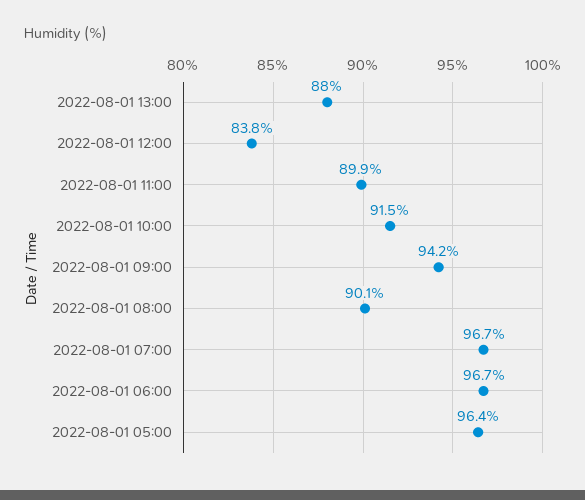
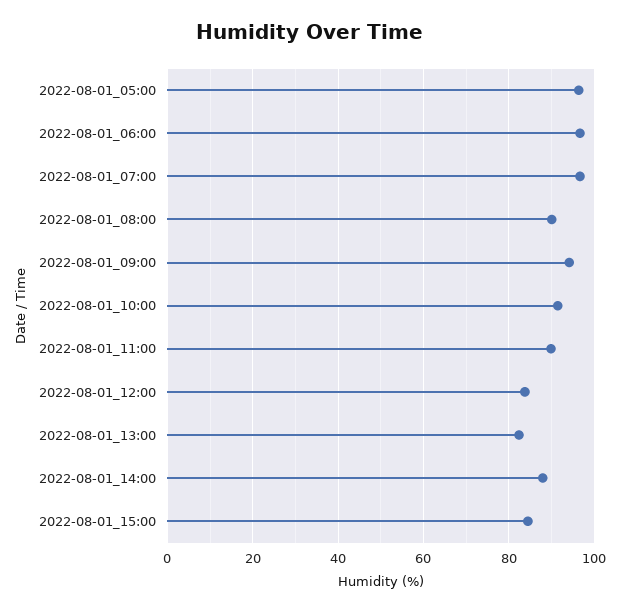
2022-08-01 13:00: 88 -> 82
2022-08-01_14:00: none -> 88
2022-08-01_15:00: none -> 84

